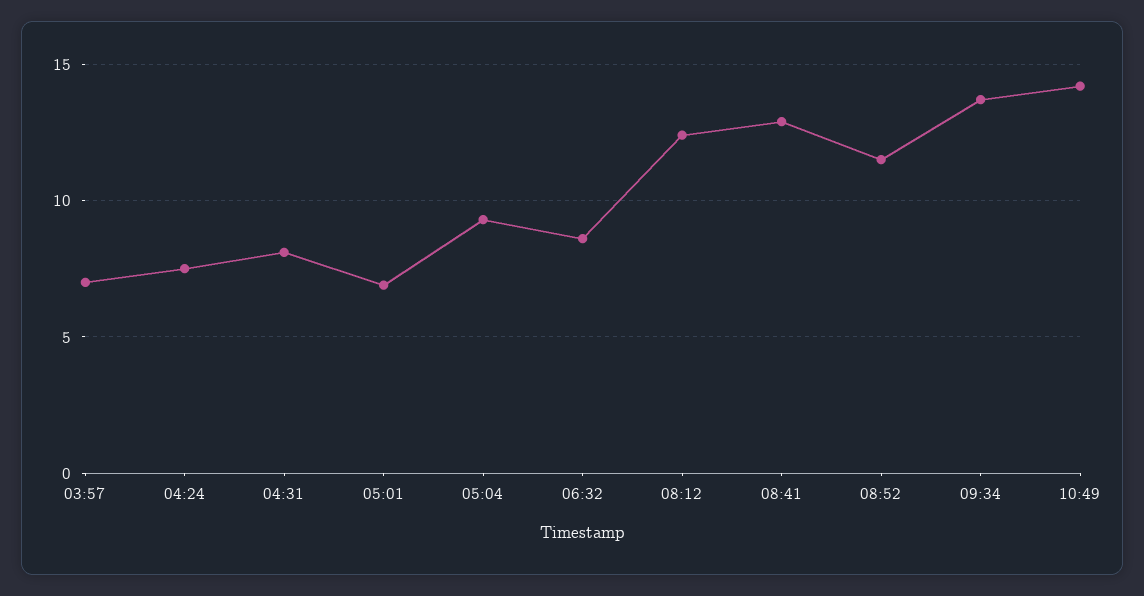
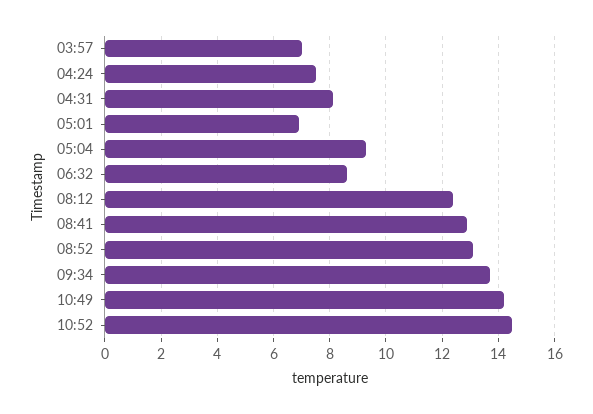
08:52: 11.5 -> 13
10:52: none -> 14.5

